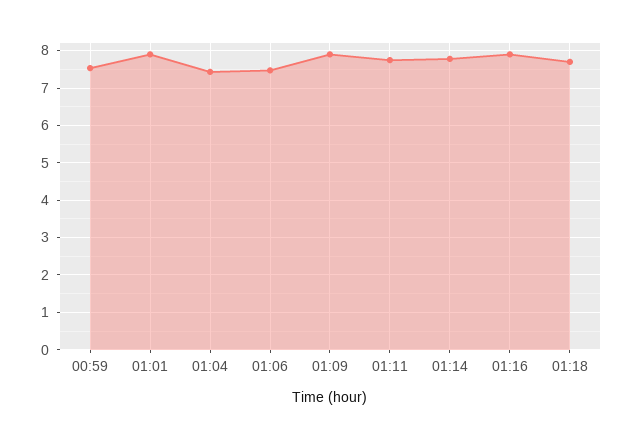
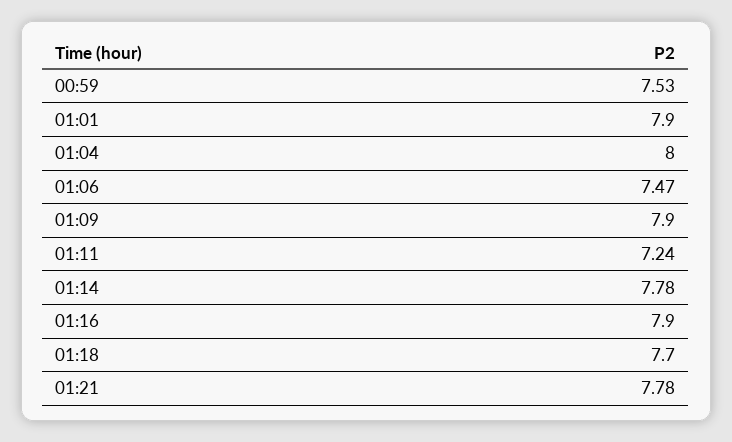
01:04: 7.4 -> 8
01:11: 7.8 -> 7.24
01:21: none -> 7.78

